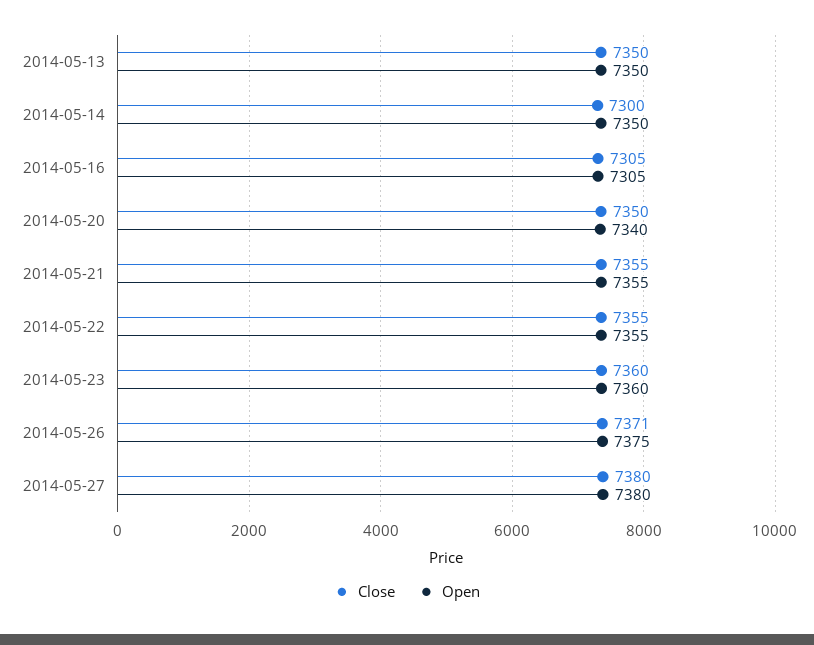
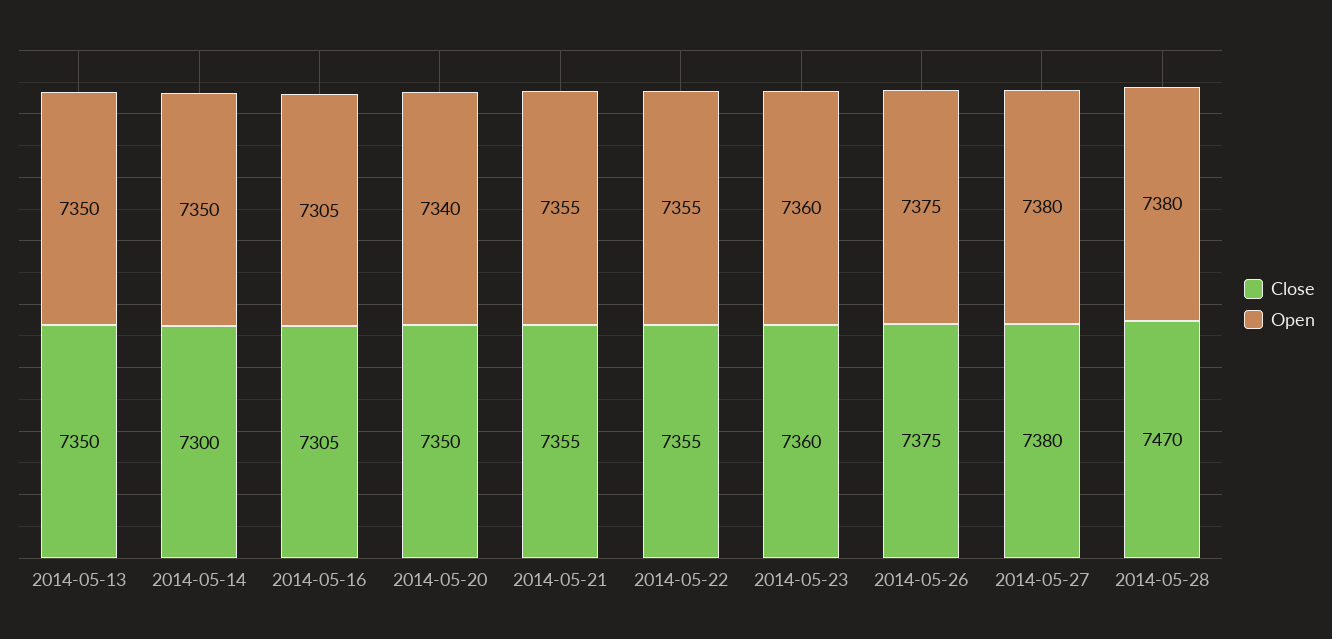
Close, 2014-05-26: 7371 -> 7375
Close, 2014-05-28: none -> 7470
Open, 2014-05-28: none -> 7380

